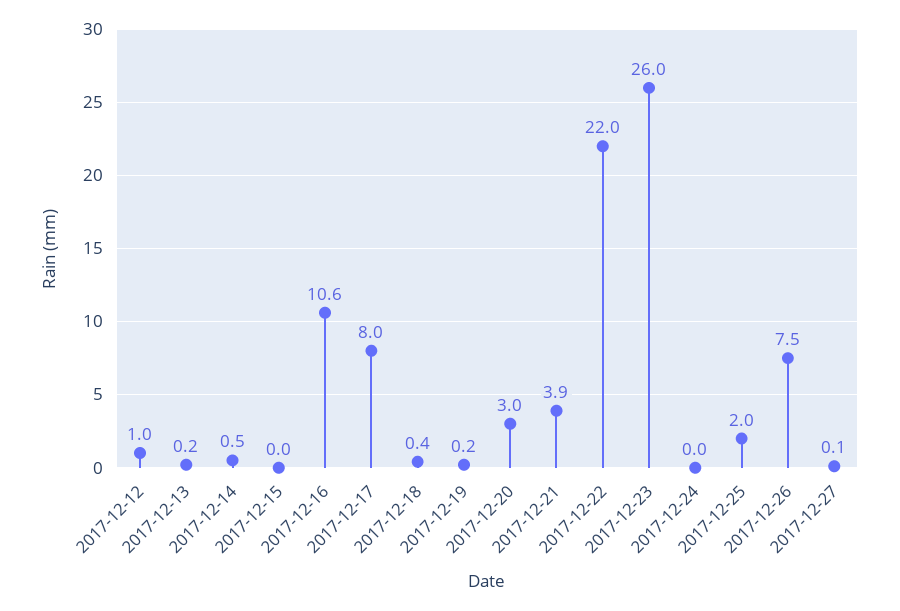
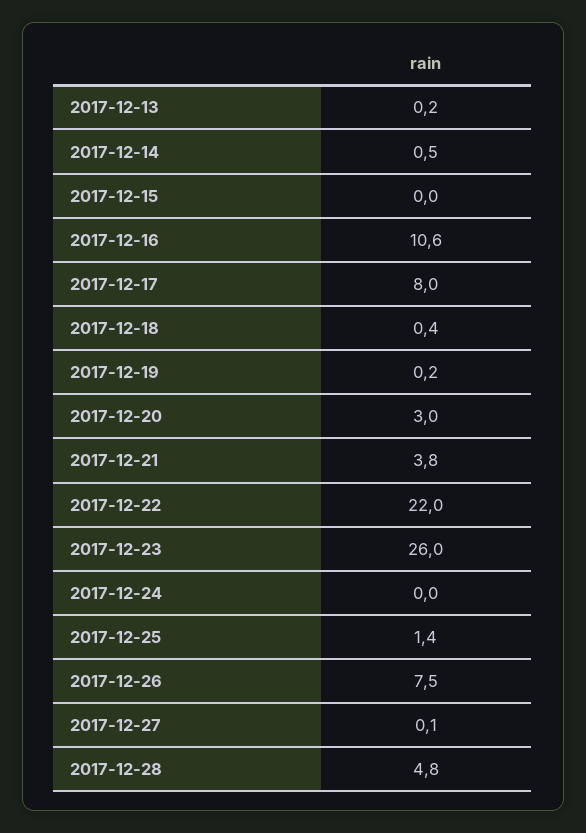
2017-12-12: 1 -> none
2017-12-21: 3.9 -> 3.8
2017-12-25: 2 -> 1.4
2017-12-28: none -> 4.8

